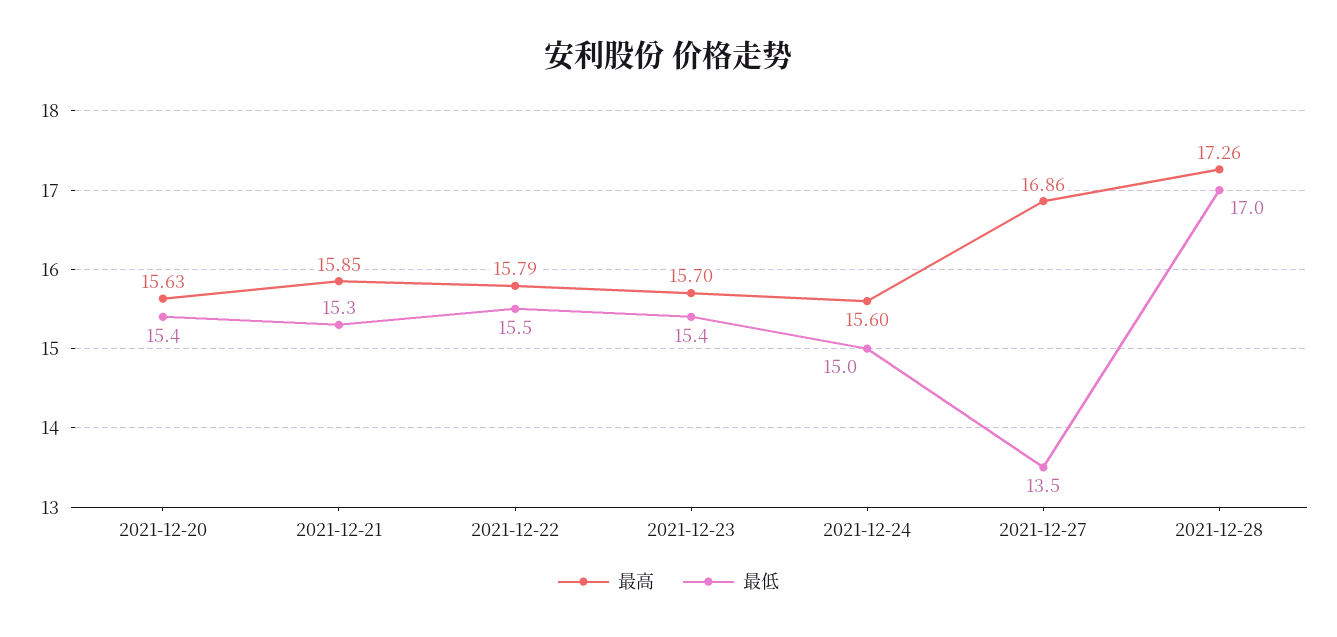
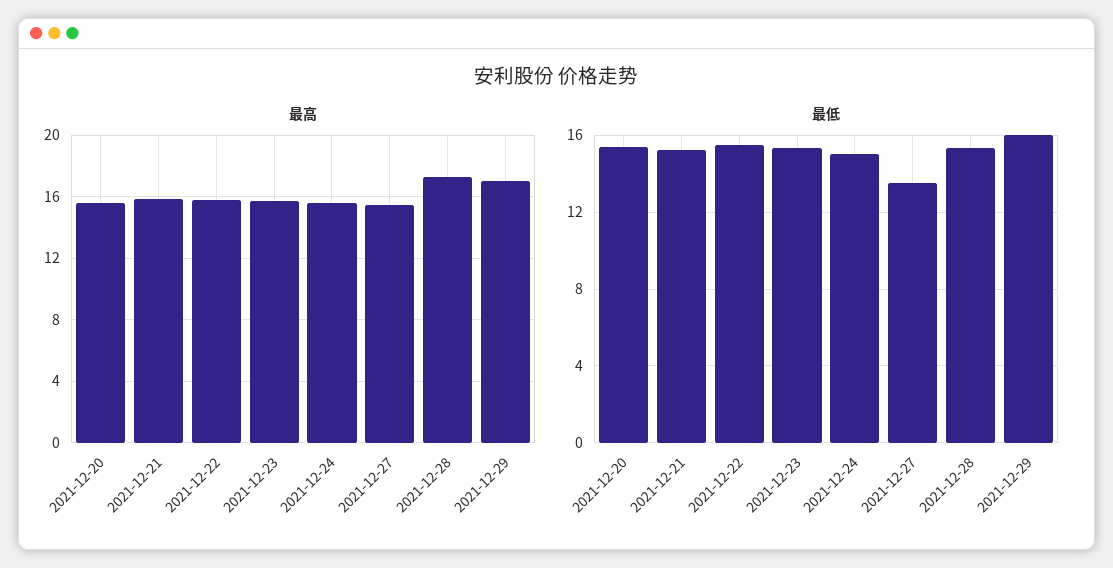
最高, 2021-12-27: 16.86 -> 15.5
最低, 2021-12-28: 17 -> 15.5
最高, 2021-12-29: none -> 17
最低, 2021-12-29: none -> 16

